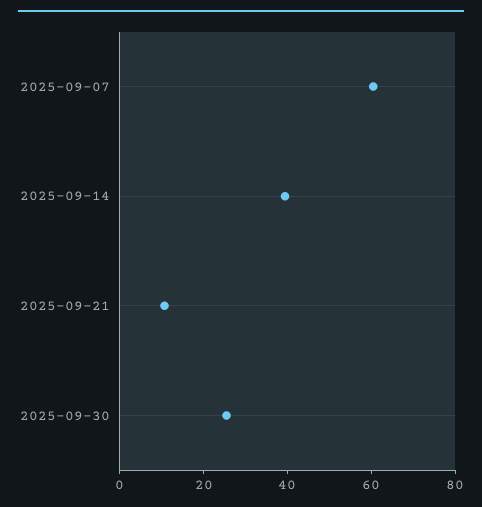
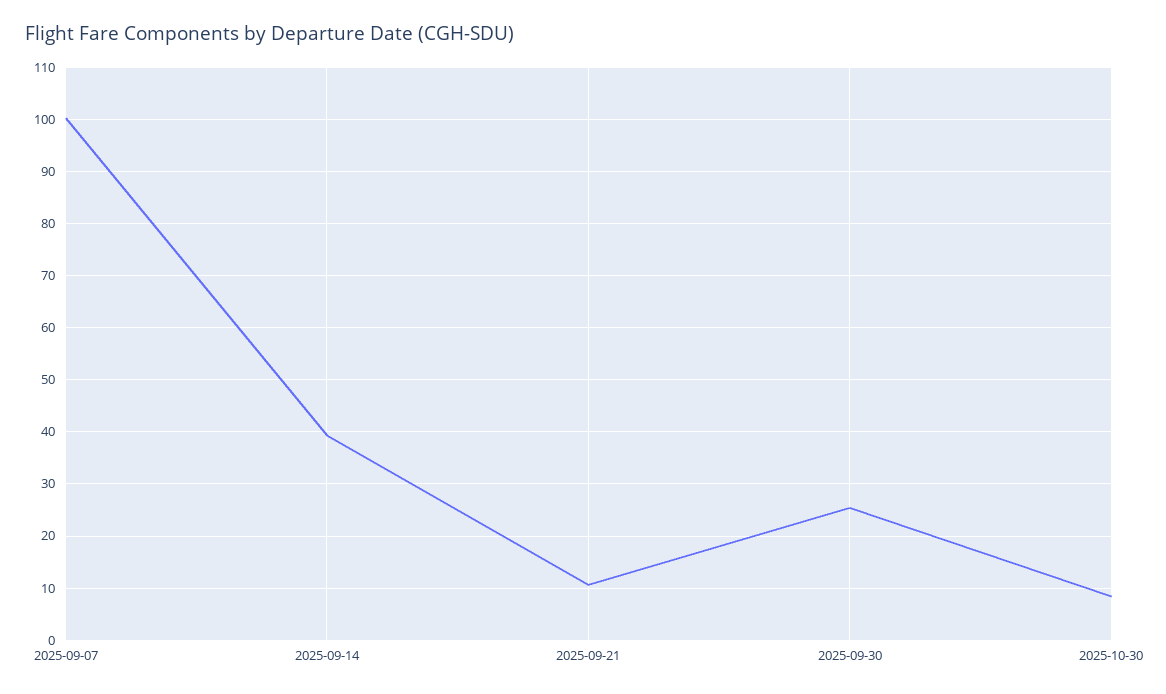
2025-09-07: 60 -> 100
2025-10-30: none -> 8

